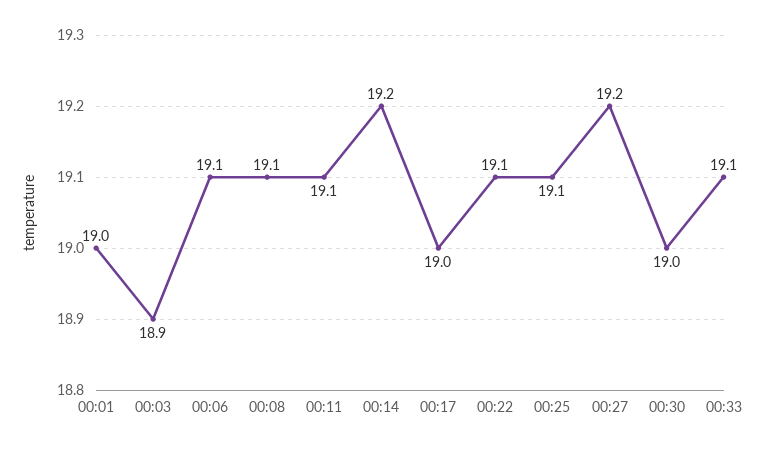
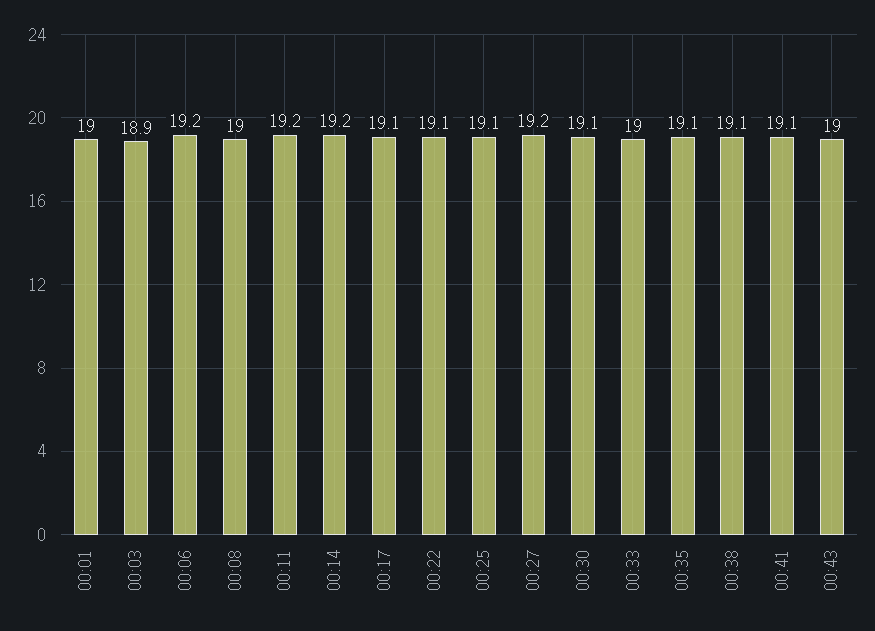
00:06: 19.1 -> 19.2
00:08: 19.1 -> 19
00:11: 19.1 -> 19.2
00:17: 19 -> 19.1
00:30: 19 -> 19.1
00:33: 19.1 -> 19
00:35: none -> 19.1
00:38: none -> 19.1
00:41: none -> 19.1
00:43: none -> 19

